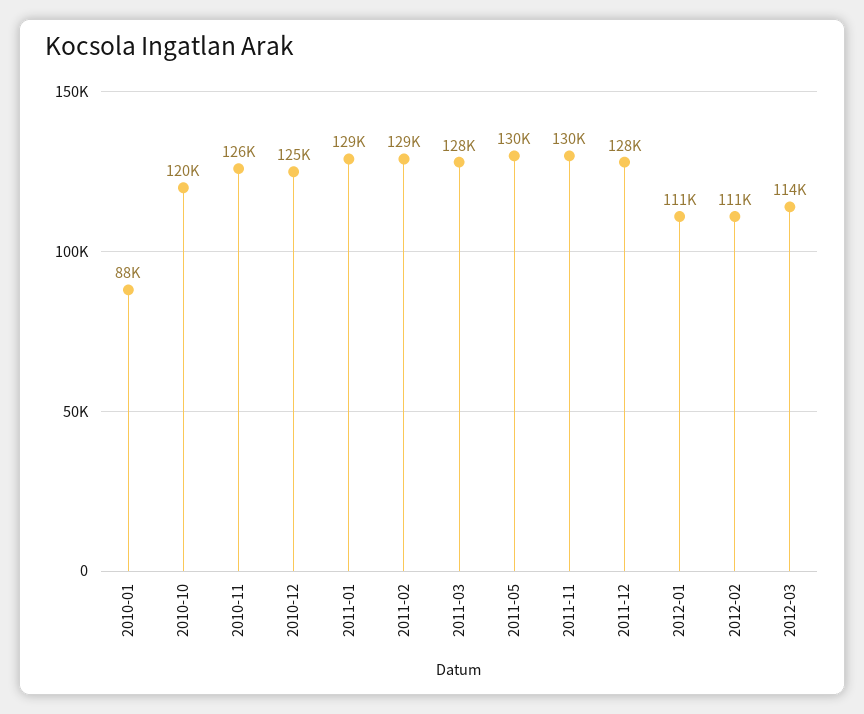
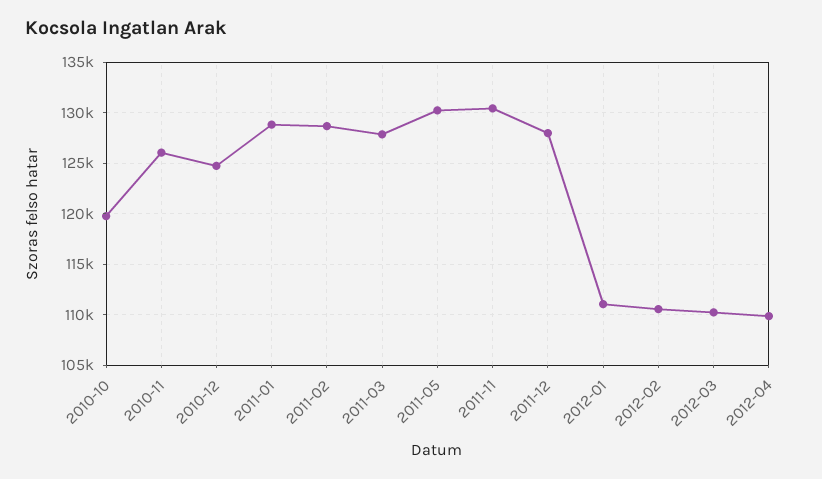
2010-01: 88000 -> none
2012-03: 114000 -> 110000
2012-04: none -> 110000

